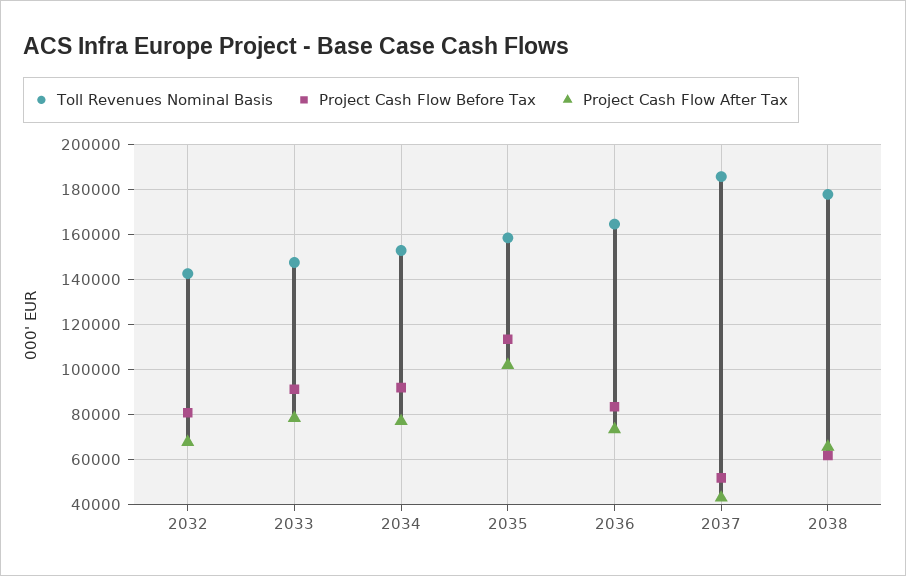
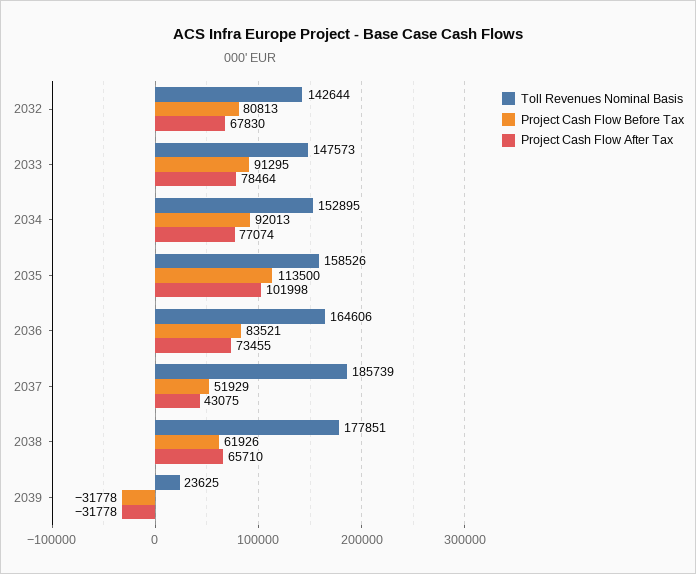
Toll Revenues Nominal Basis, 2039: none -> 23625
Project Cash Flow Before Tax, 2039: none -> -31778
Project Cash Flow After Tax, 2039: none -> -31778

